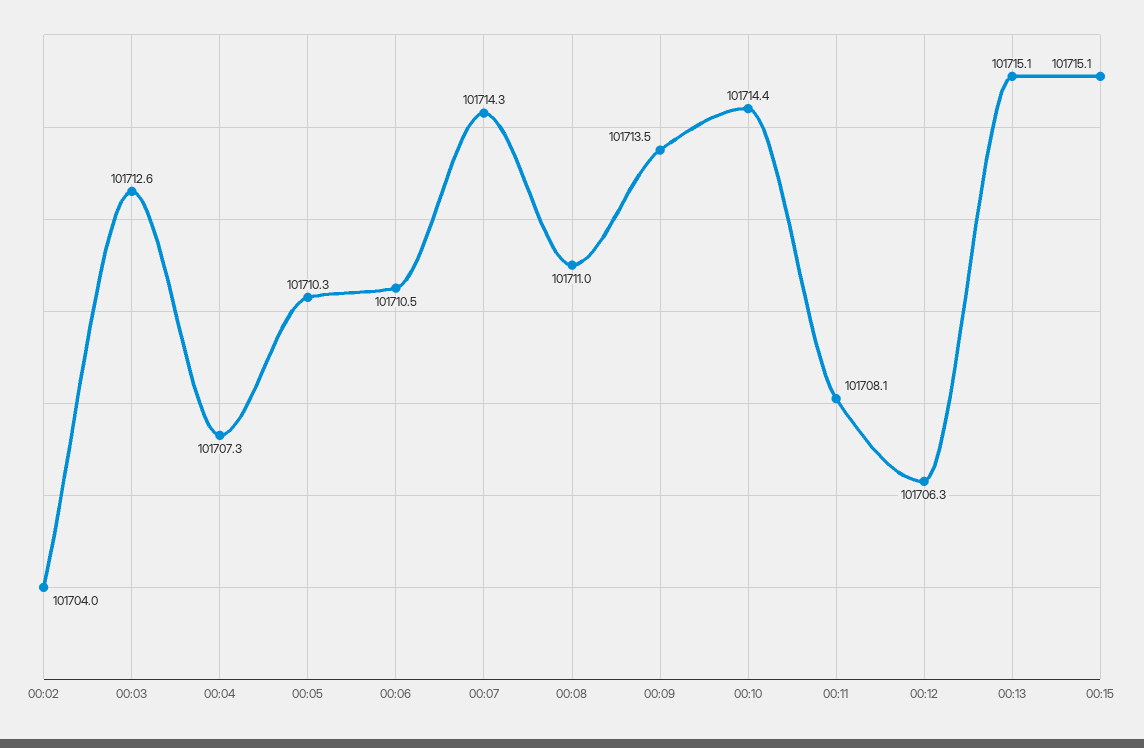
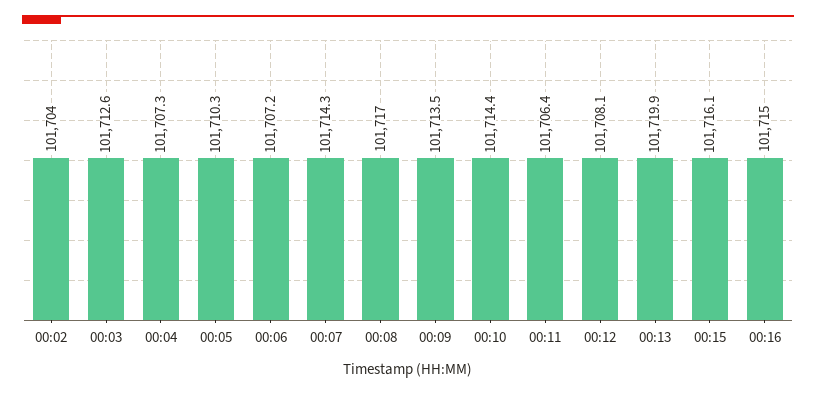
00:06: 101710.5 -> 101707.2
00:08: 101711 -> 101717
00:11: 101708.1 -> 101706.4
00:12: 101706.3 -> 101708.1
00:13: 101715.1 -> 101719.9
00:15: 101715.1 -> 101716.1
00:16: none -> 101715

